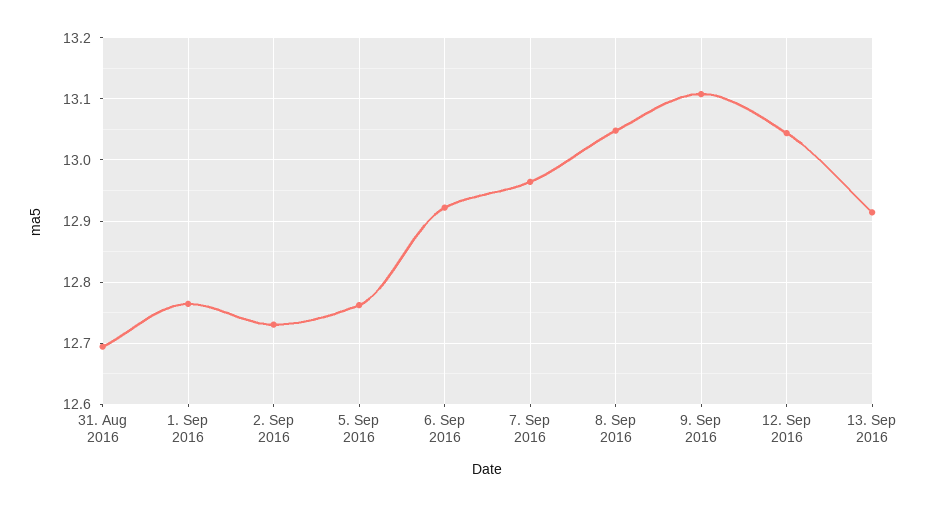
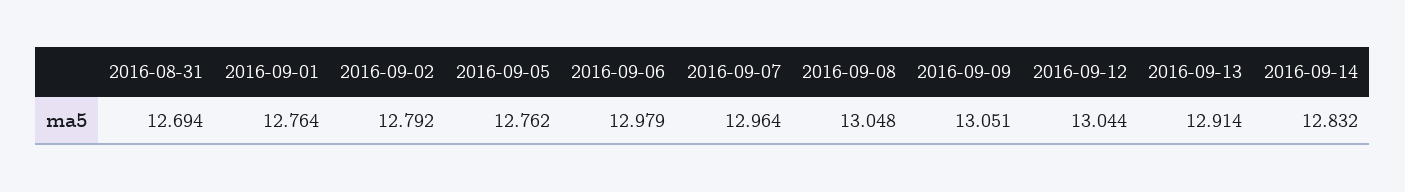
2. Sep 2016: 12.73 -> 12.792
6. Sep 2016: 12.92 -> 12.979
9. Sep 2016: 13.11 -> 13.051
2016-09-14: none -> 12.832

